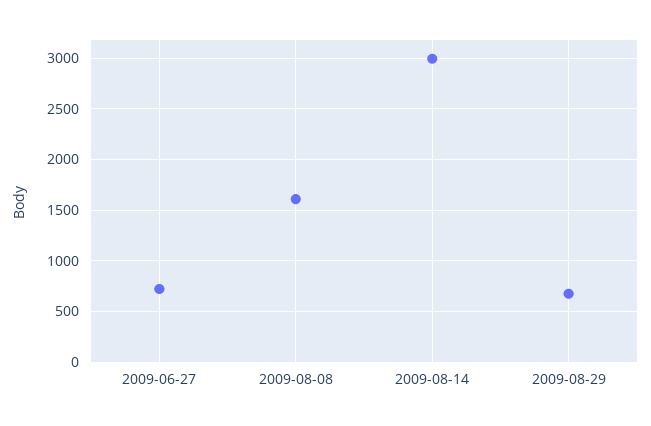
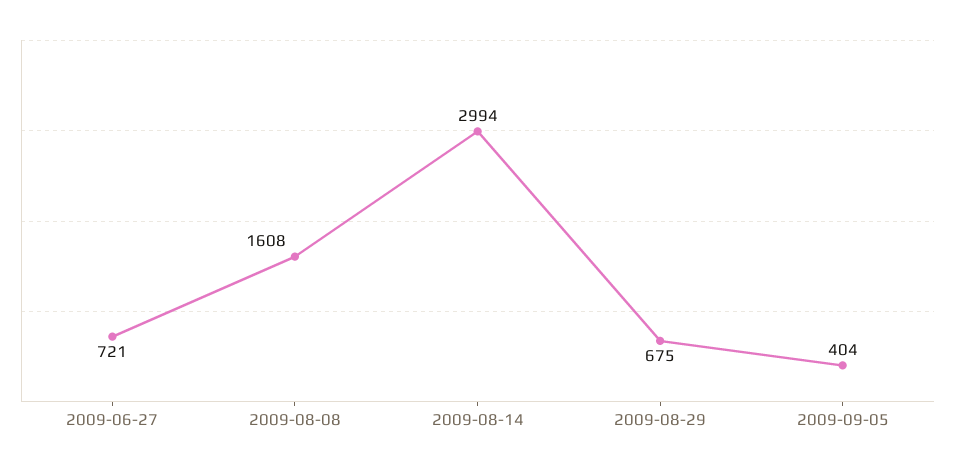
2009-09-05: none -> 404

